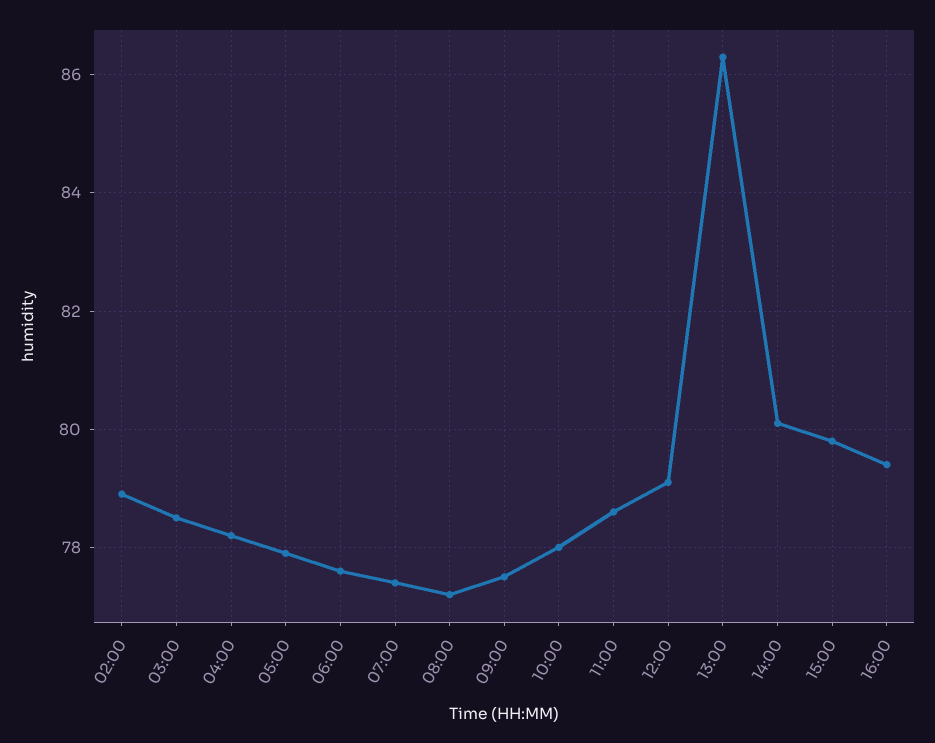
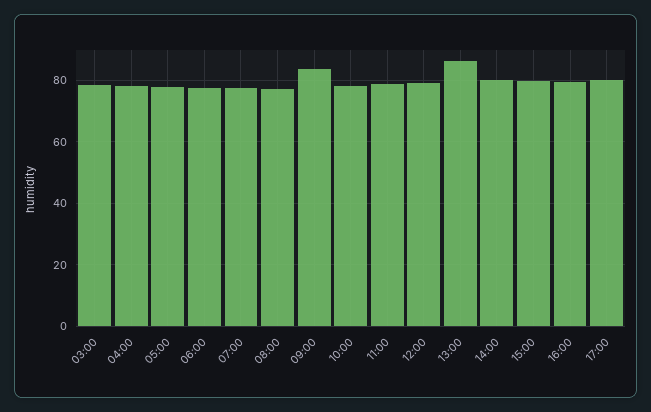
02:00: 79 -> none
09:00: 77.5 -> 84
17:00: none -> 80

